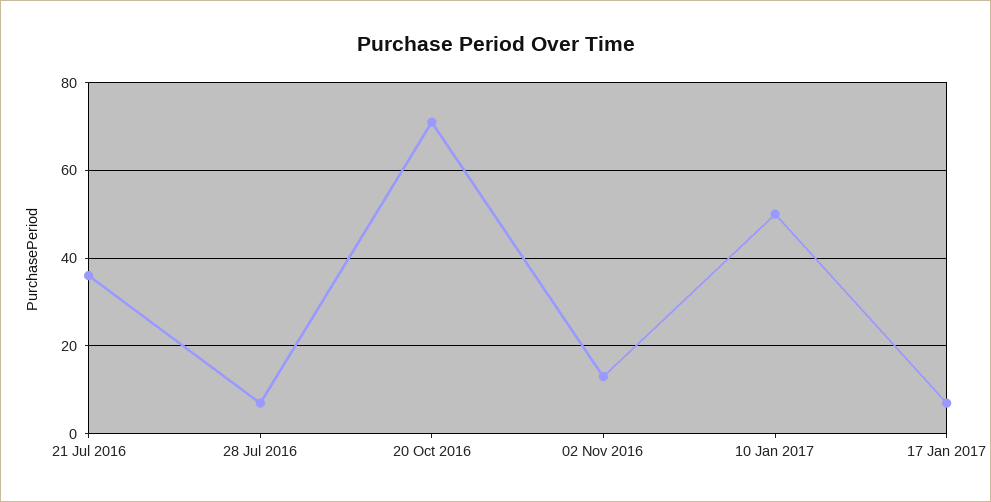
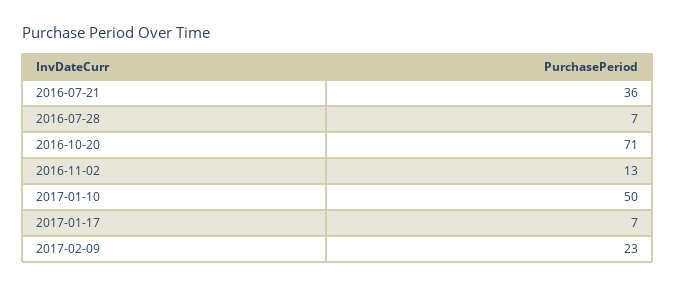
2017-02-09: none -> 23

